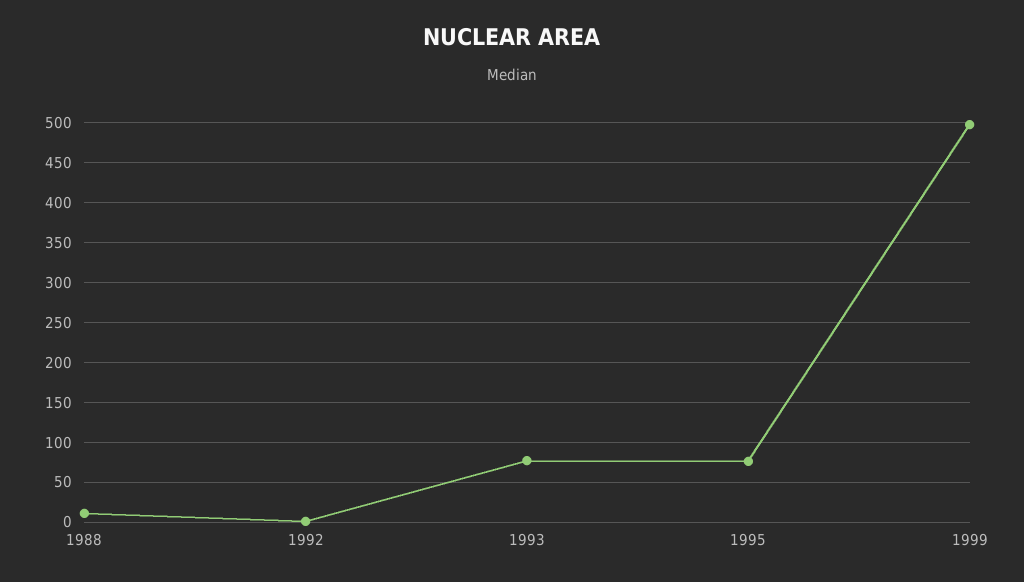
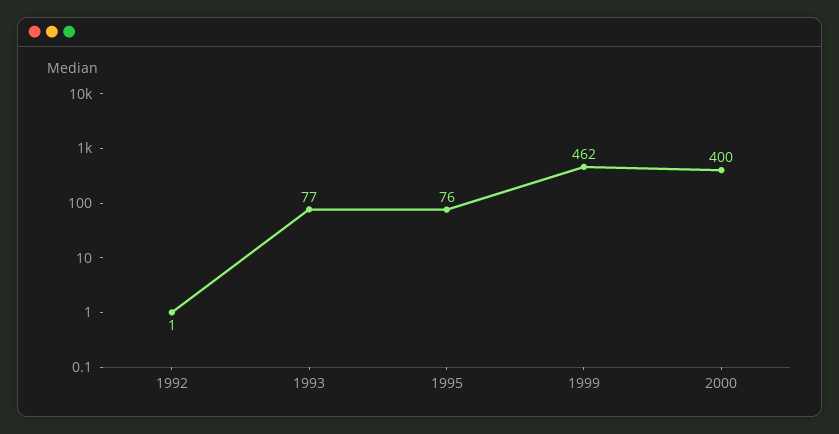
1988: 10 -> none
1999: 500 -> 462
2000: none -> 400

